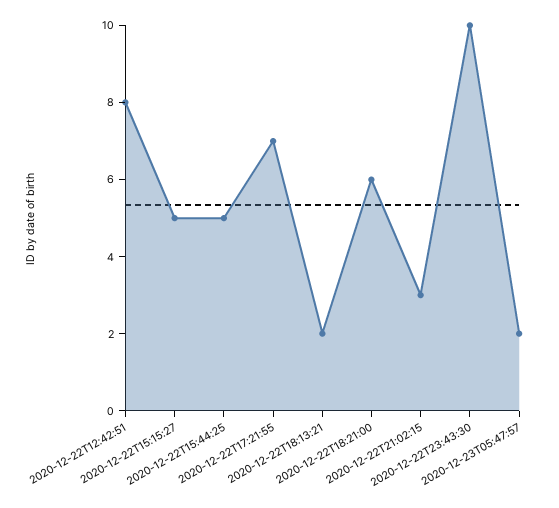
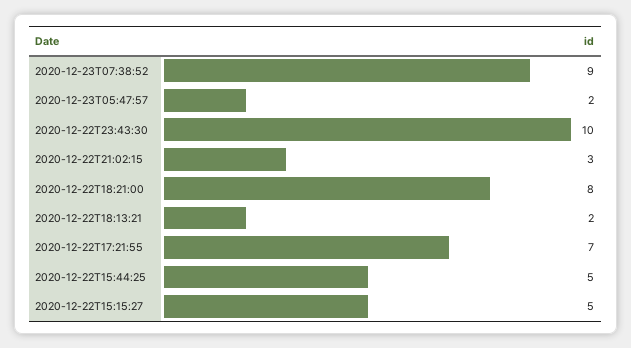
2020-12-22T12:42:51: 8 -> none
2020-12-22T18:21:00: 6 -> 8
2020-12-23T07:38:52: none -> 9

